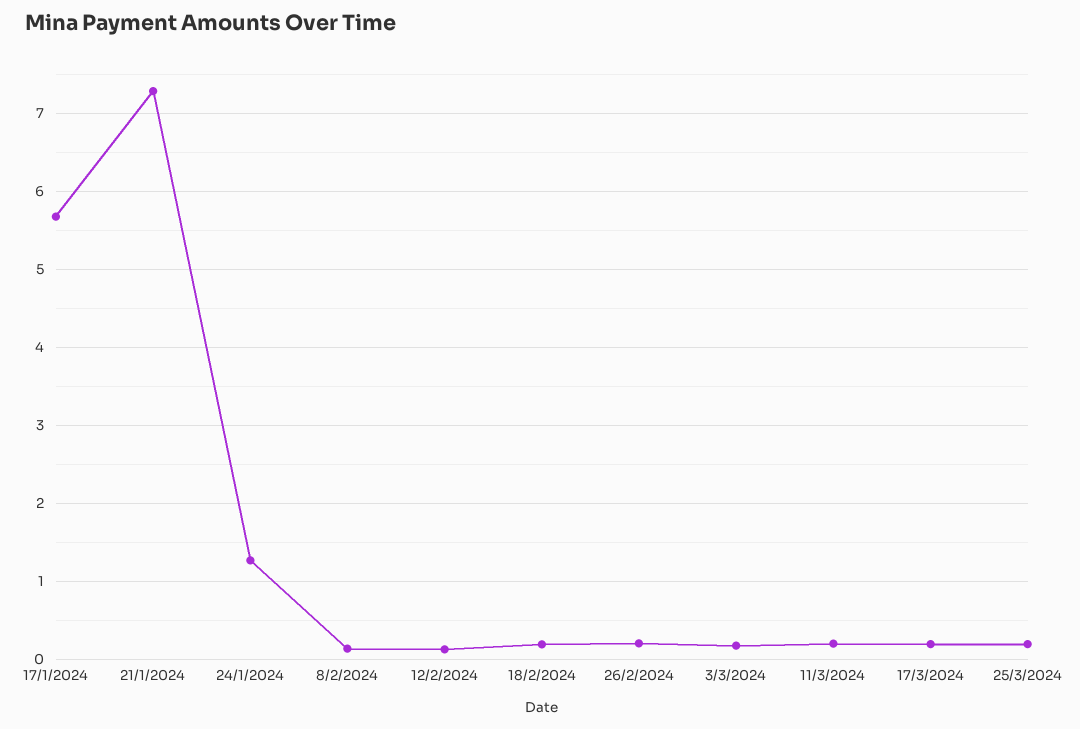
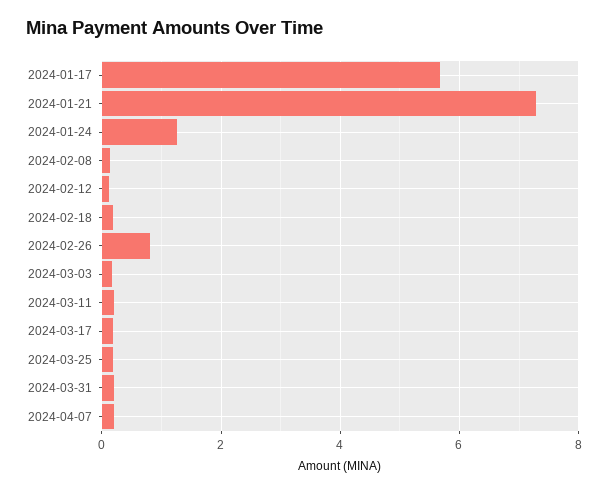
26/2/2024: 0.2 -> 0.8
2024-03-31: none -> 0.2
2024-04-07: none -> 0.2

